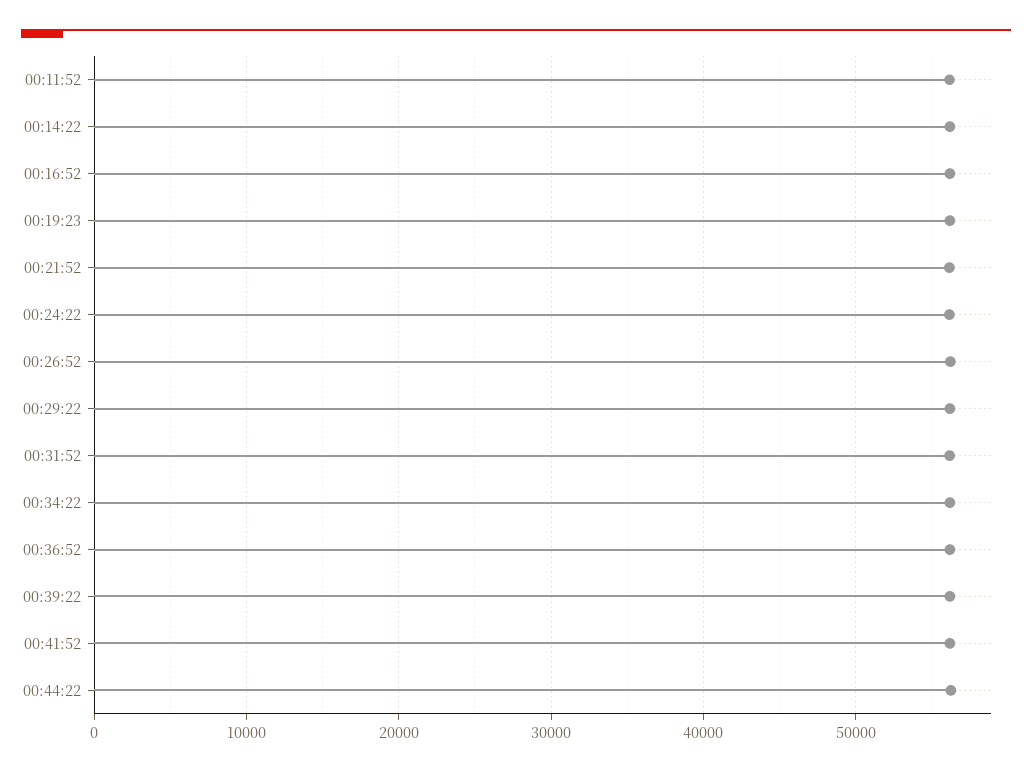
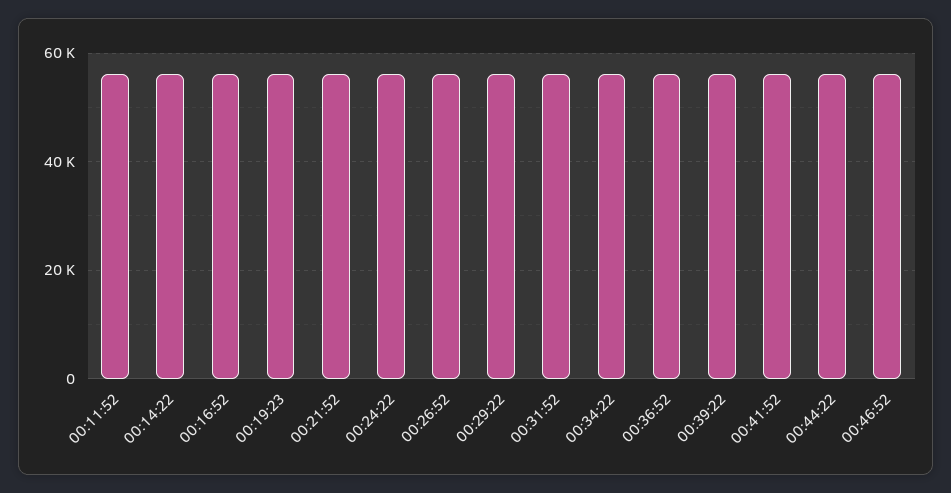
00:46:52: none -> 56000

